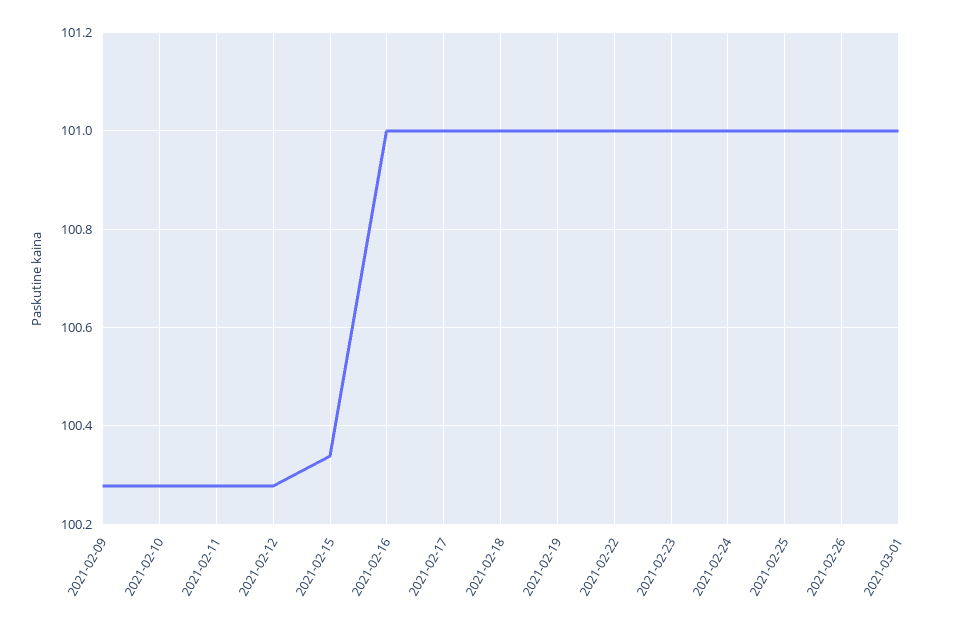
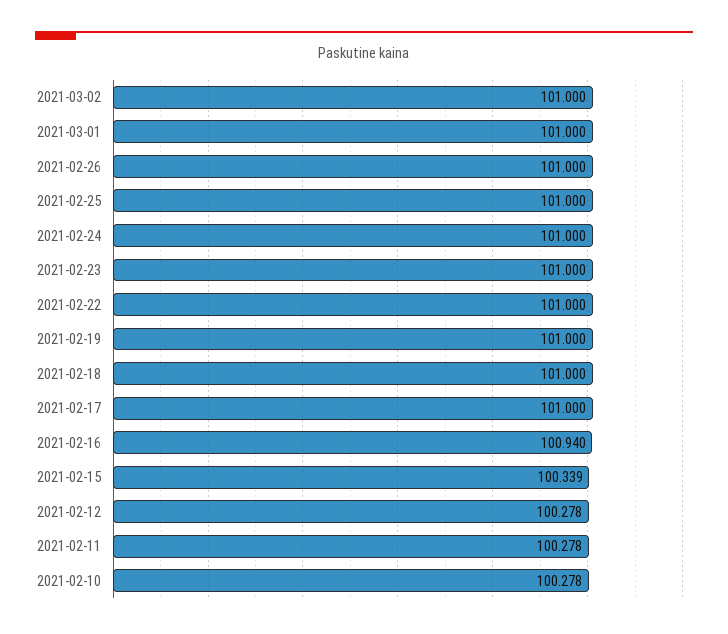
2021-02-09: 100.28 -> none
2021-02-16: 101 -> 100.94
2021-03-02: none -> 101

